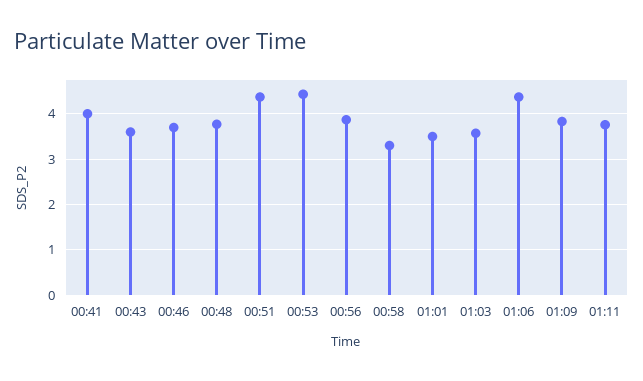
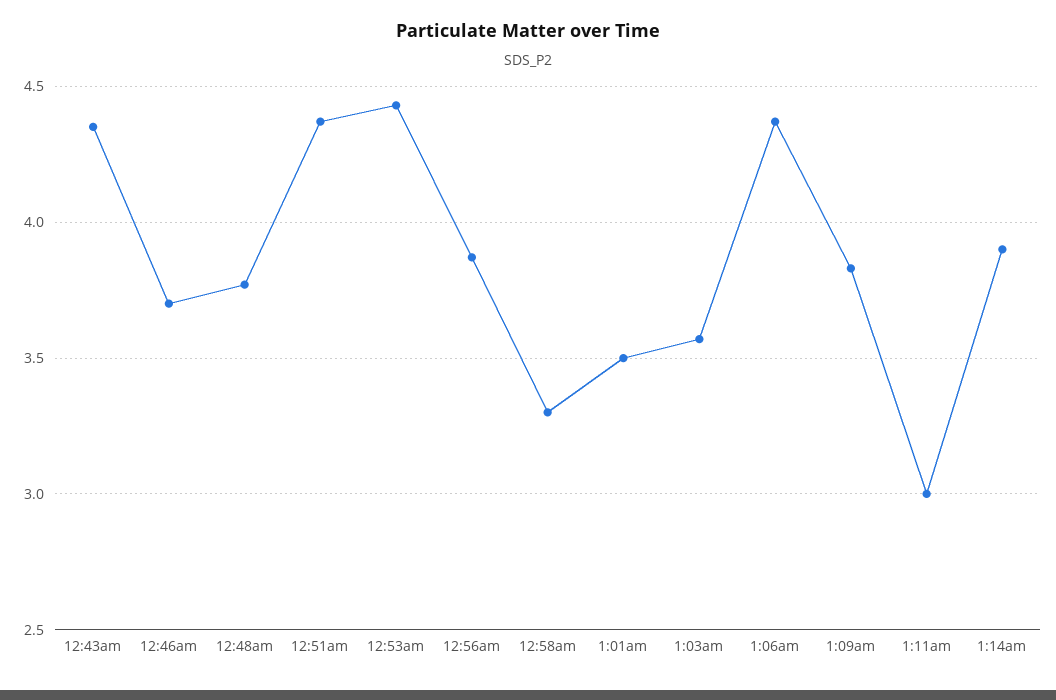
00:41: 4 -> none
00:43: 3.6 -> 4.35
01:11: 3.8 -> 3
1:14am: none -> 3.9

